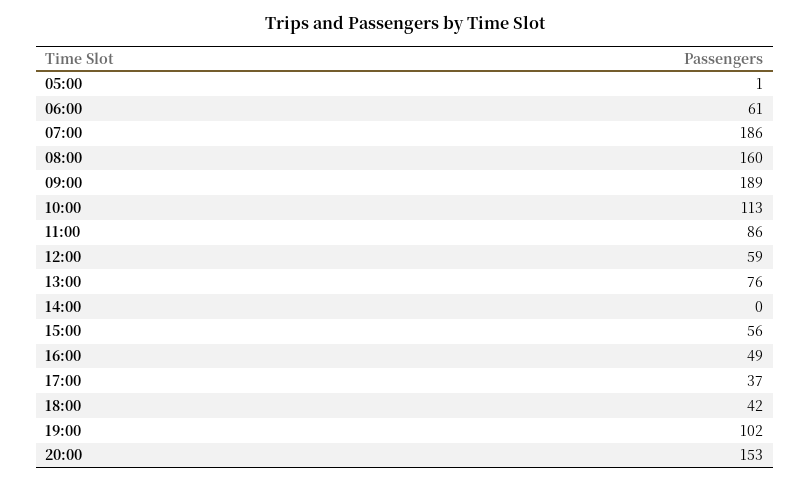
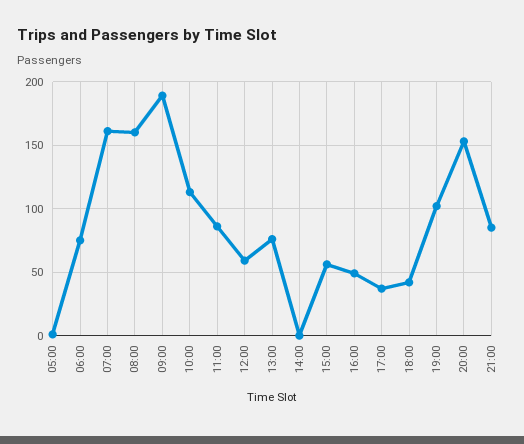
06:00: 61 -> 75
07:00: 186 -> 160
21:00: none -> 85

